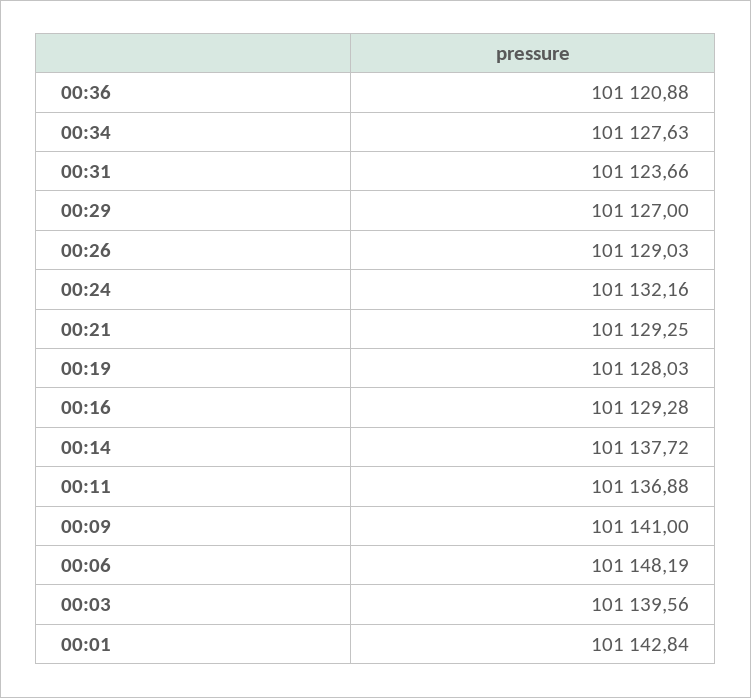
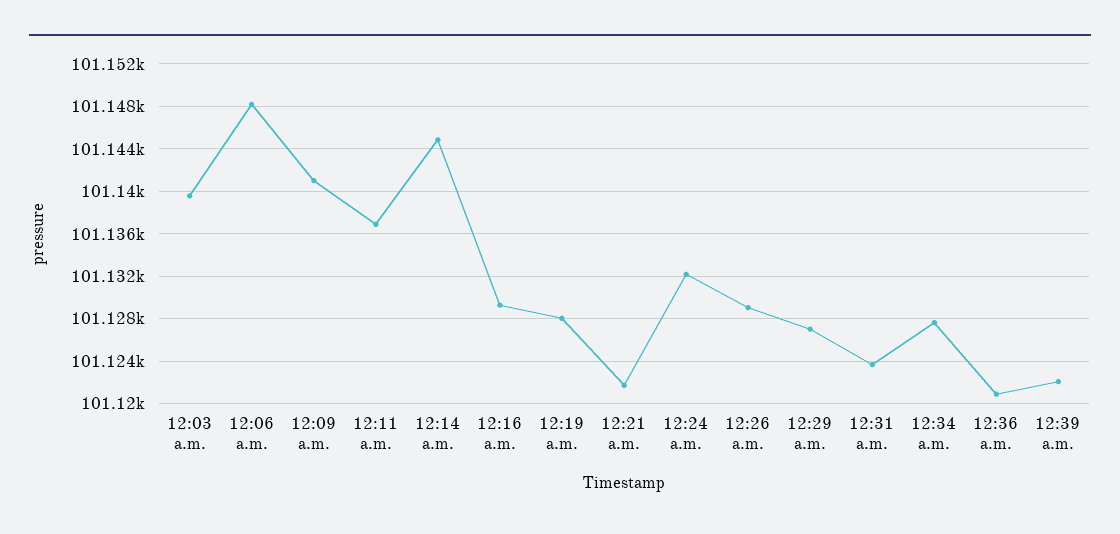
00:21: 101129.25 -> 101122
00:14: 101137.72 -> 101145
00:01: 101142.84 -> none
12:39 a.m.: none -> 101122

